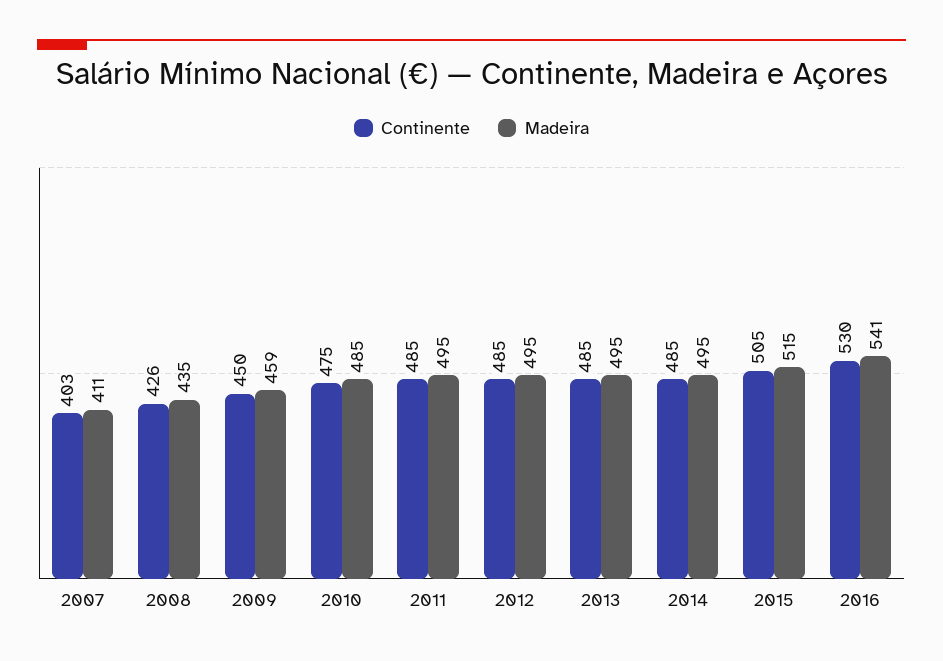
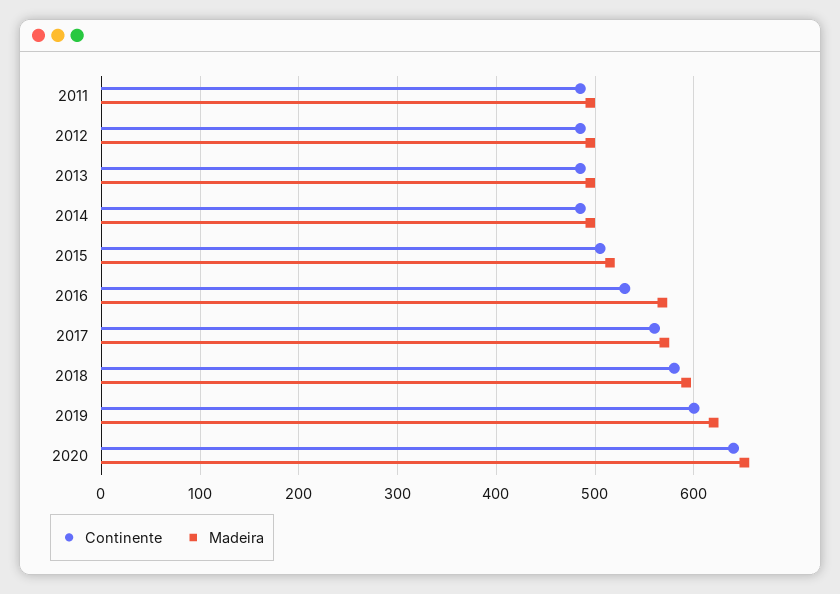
Continente, 2007: 403 -> none
Madeira, 2007: 411 -> none
Continente, 2008: 426 -> none
Madeira, 2008: 435 -> none
Continente, 2009: 450 -> none
Madeira, 2009: 459 -> none
Continente, 2010: 475 -> none
Madeira, 2010: 485 -> none
Madeira, 2016: 541 -> 570
Continente, 2017: none -> 560
Madeira, 2017: none -> 570
Continente, 2018: none -> 580
Madeira, 2018: none -> 590
Continente, 2019: none -> 600
Madeira, 2019: none -> 620
Continente, 2020: none -> 640
Madeira, 2020: none -> 650

